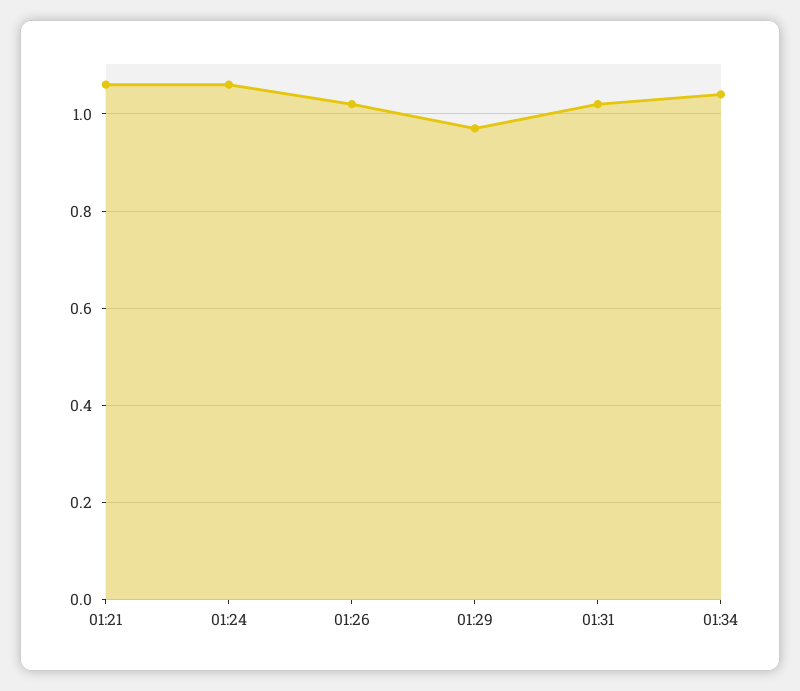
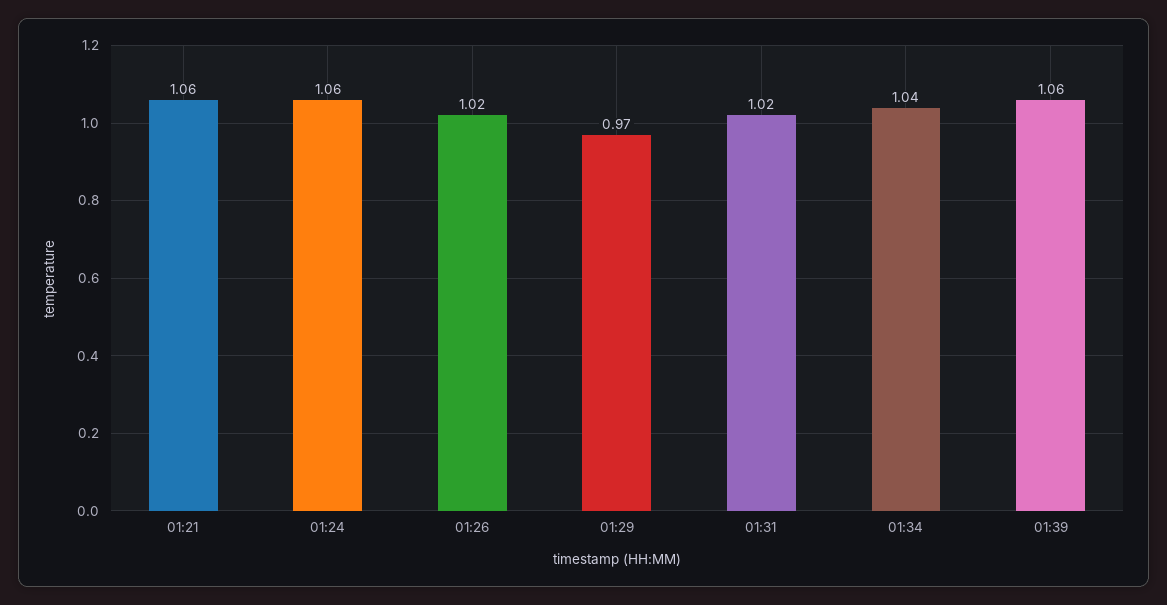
01:39: none -> 1.06

